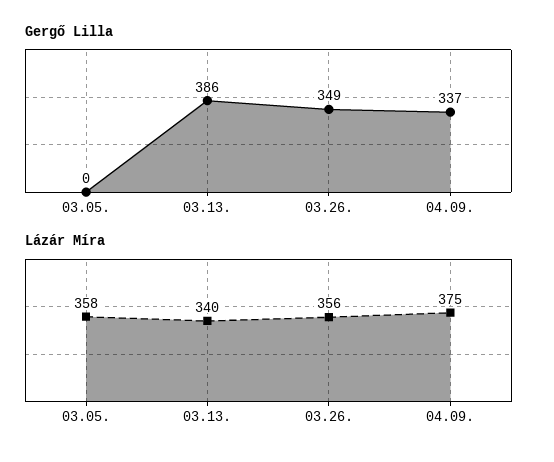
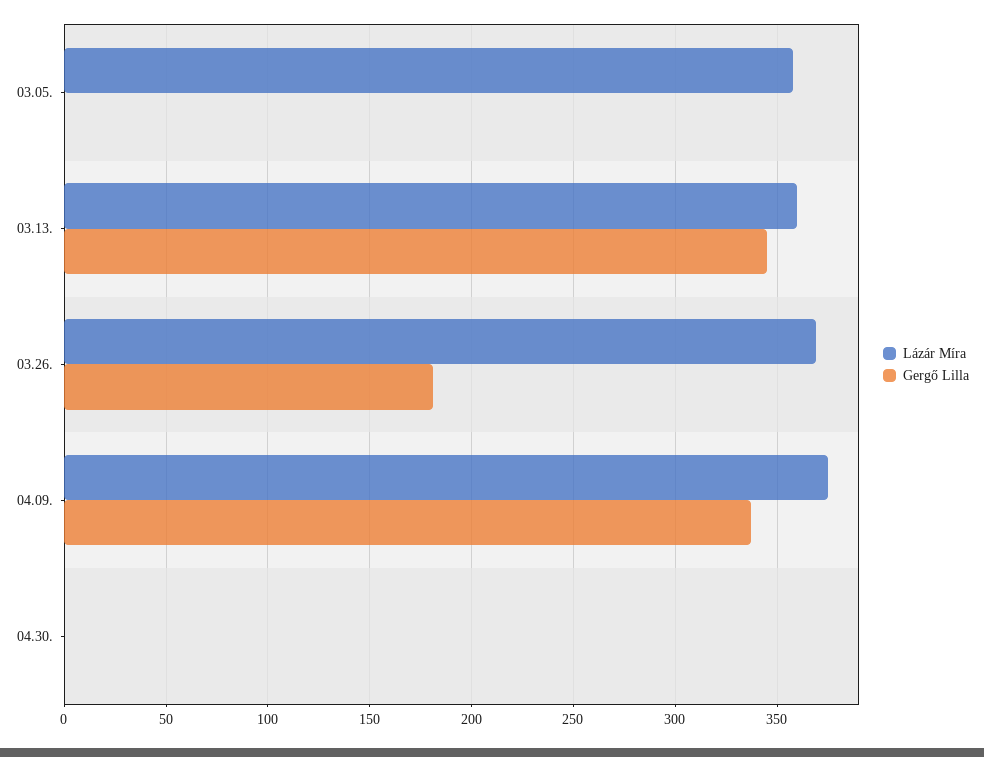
Gergő Lilla, 03.13.: 386 -> 345
Gergő Lilla, 03.26.: 349 -> 180
Lázár Míra, 03.13.: 340 -> 360
Lázár Míra, 03.26.: 356 -> 370
Lázár Míra, 04.30.: none -> 0
Gergő Lilla, 04.30.: none -> 0

